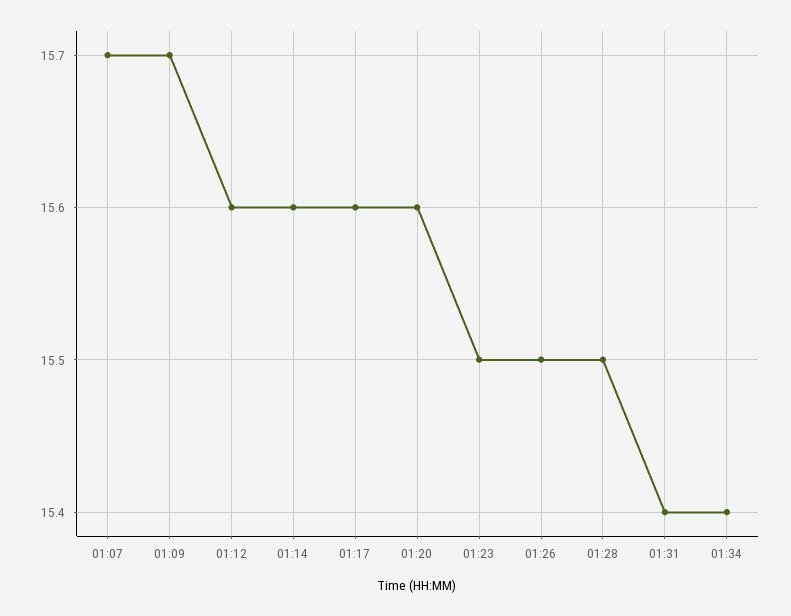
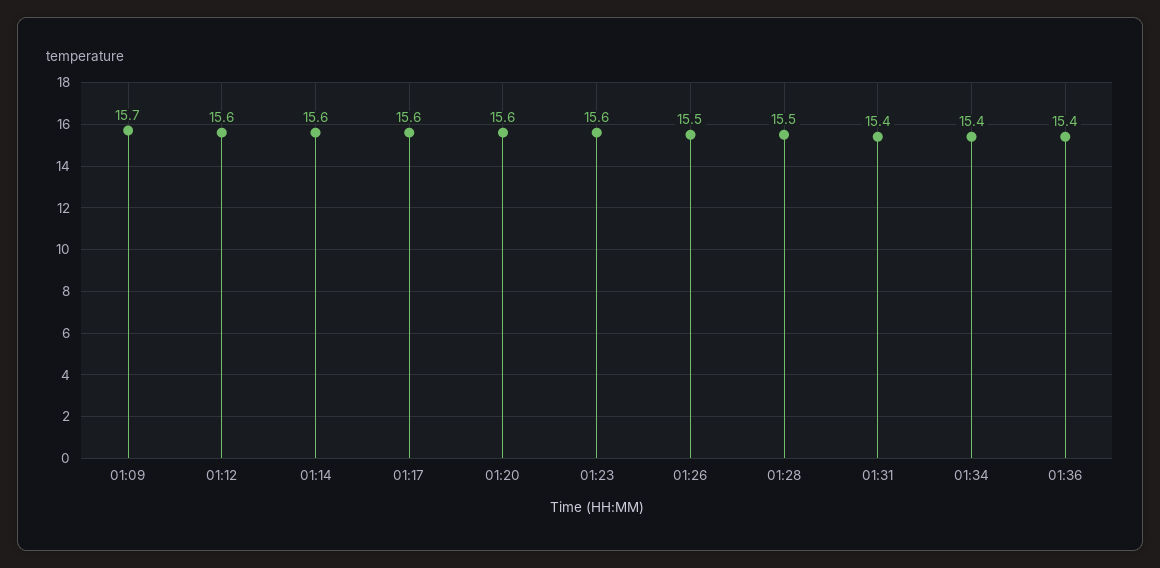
01:07: 15.7 -> none
01:23: 15.5 -> 15.6
01:36: none -> 15.4

